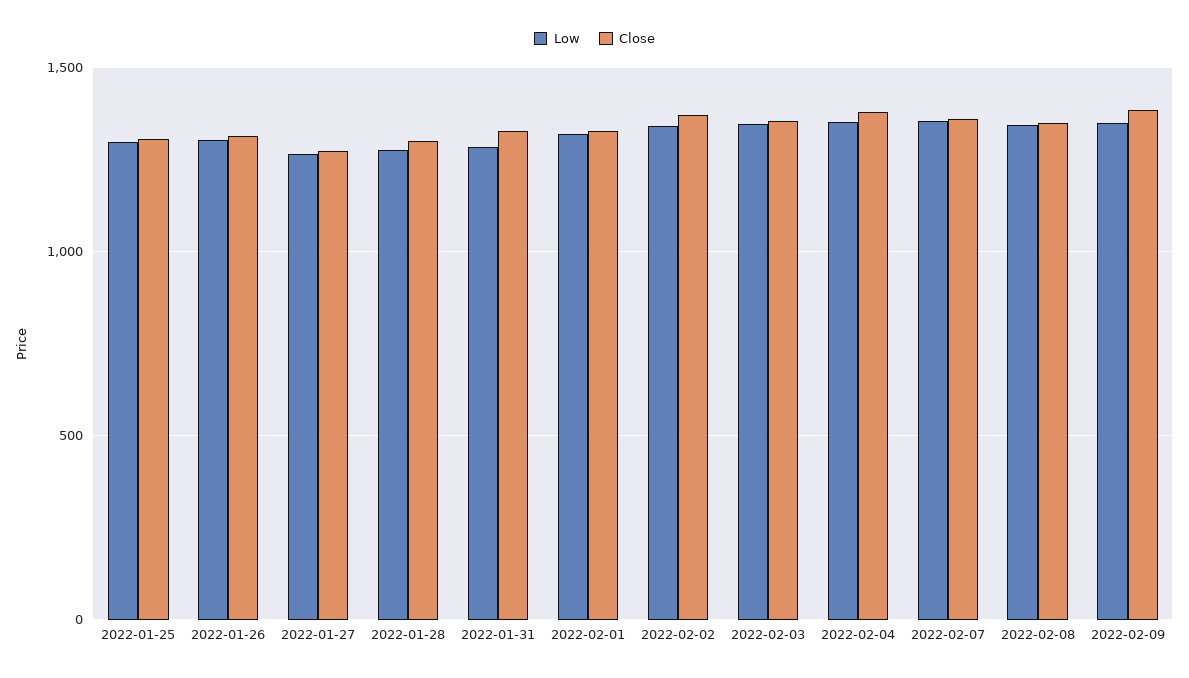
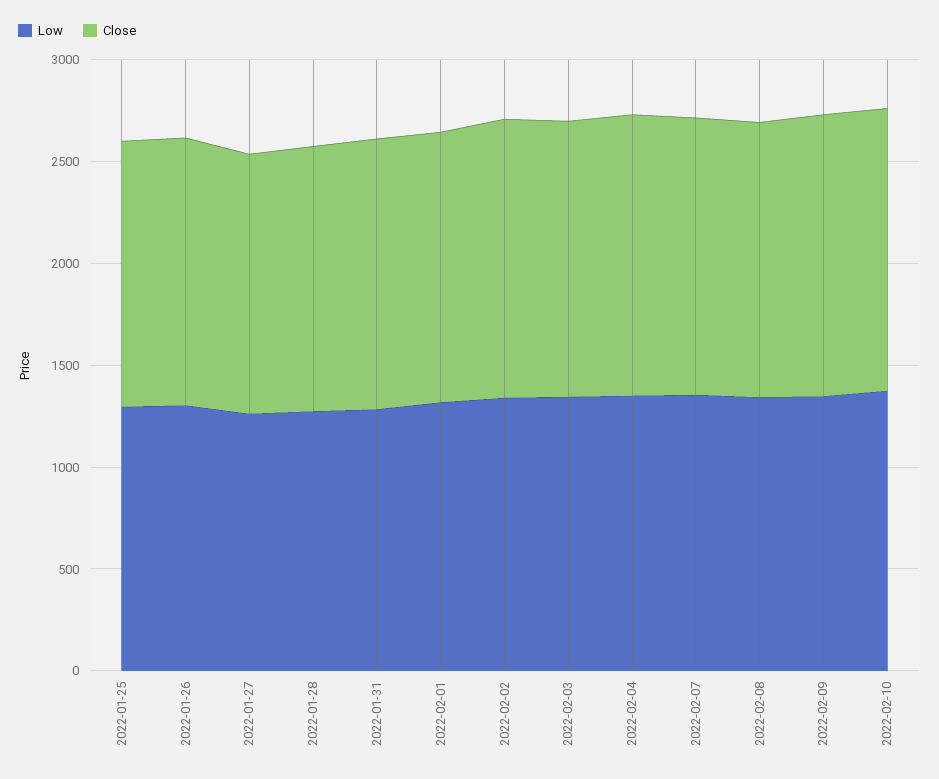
Low, 2022-02-10: none -> 1400
Close, 2022-02-10: none -> 1400

